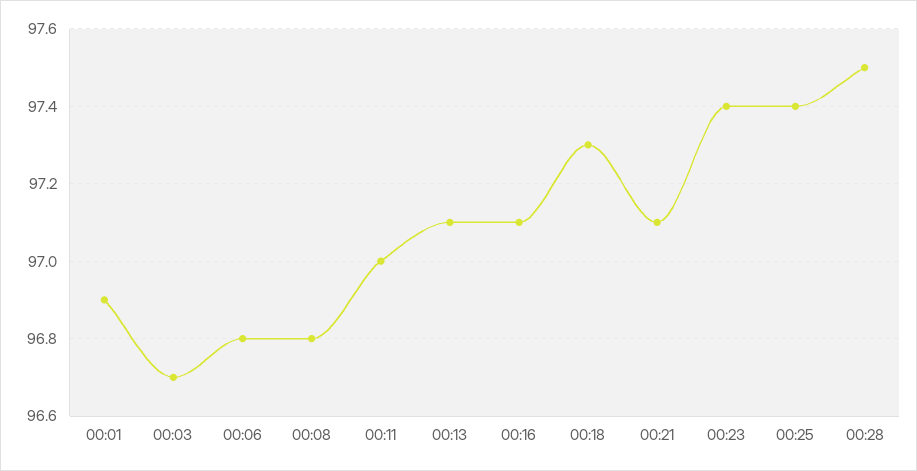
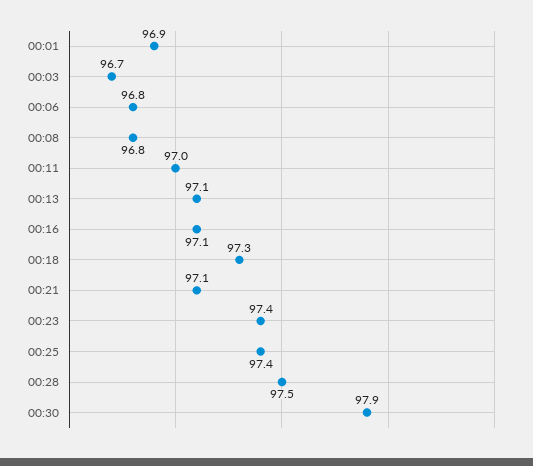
00:30: none -> 97.9

